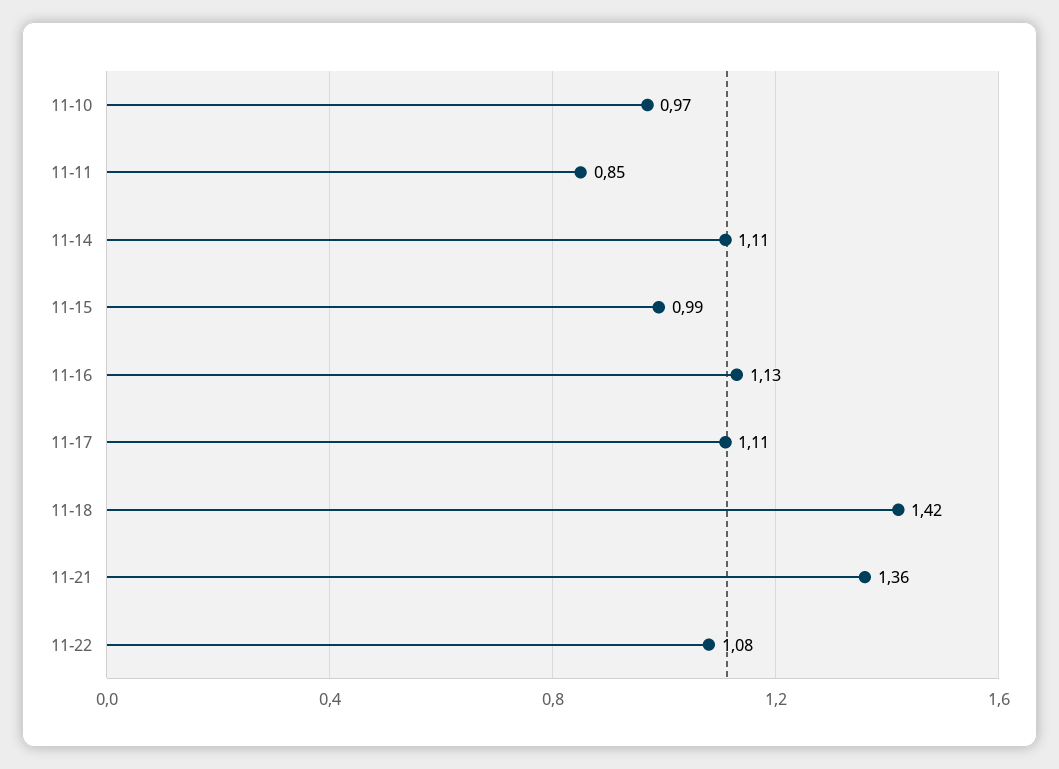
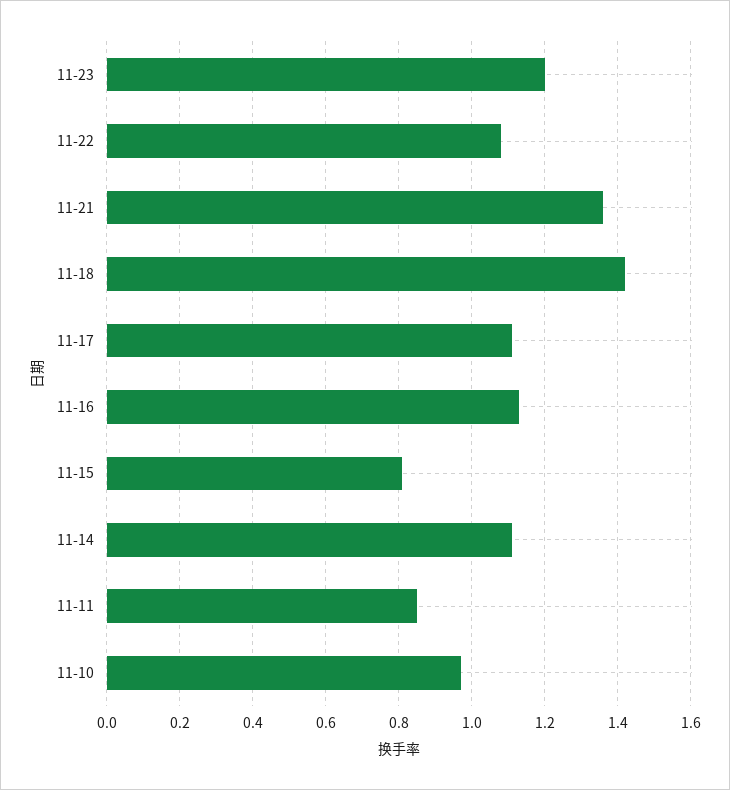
11-15: 0.99 -> 0.8
11-23: none -> 1.2

